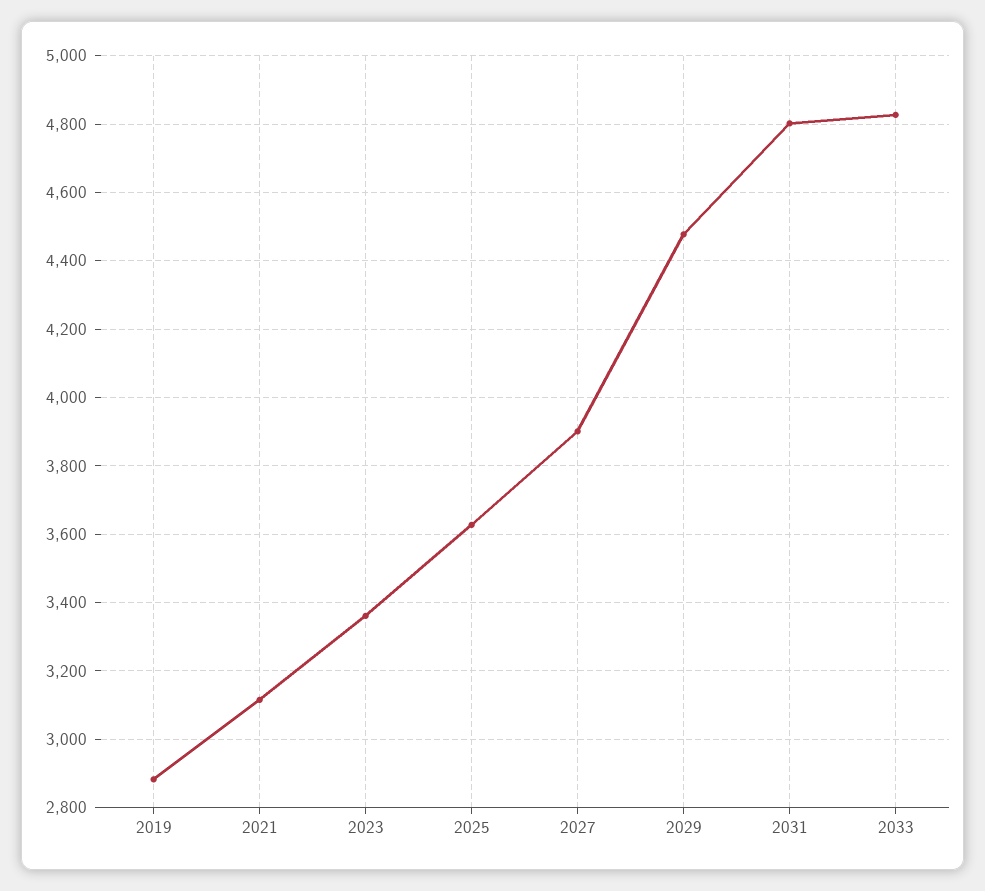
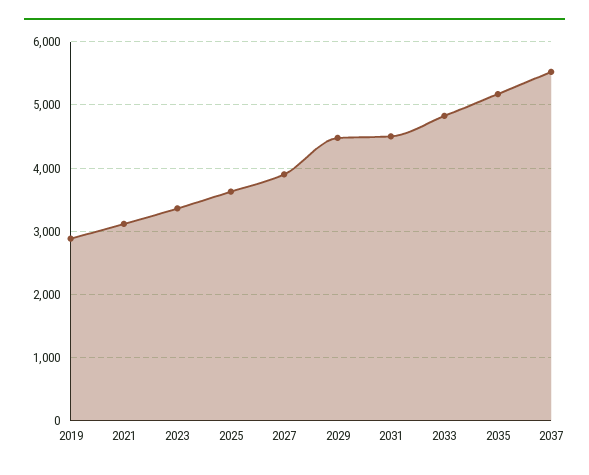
2031: 4800 -> 4500
2035: none -> 5200
2037: none -> 5500

